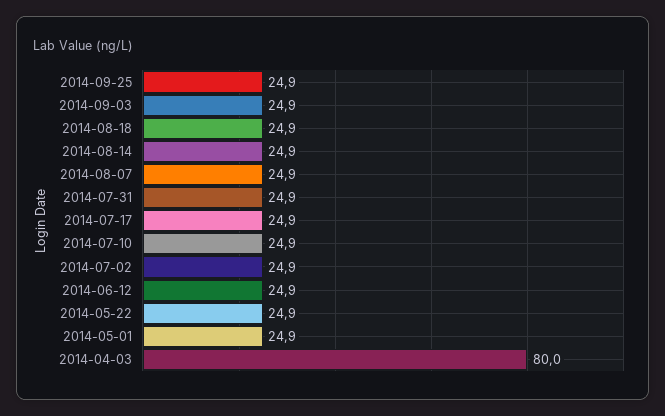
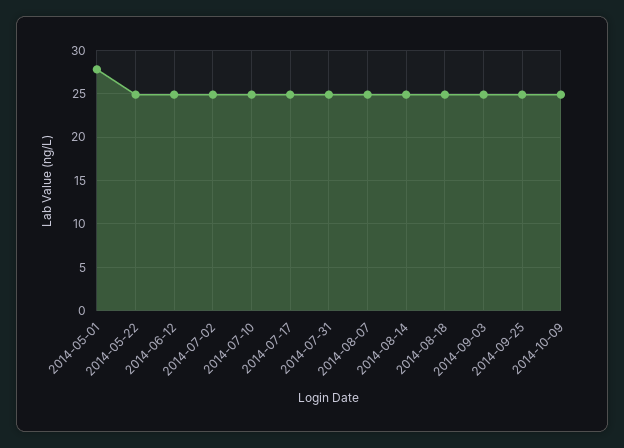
2014-05-01: 24.9 -> 28
2014-04-03: 80 -> none
2014-10-09: none -> 25

